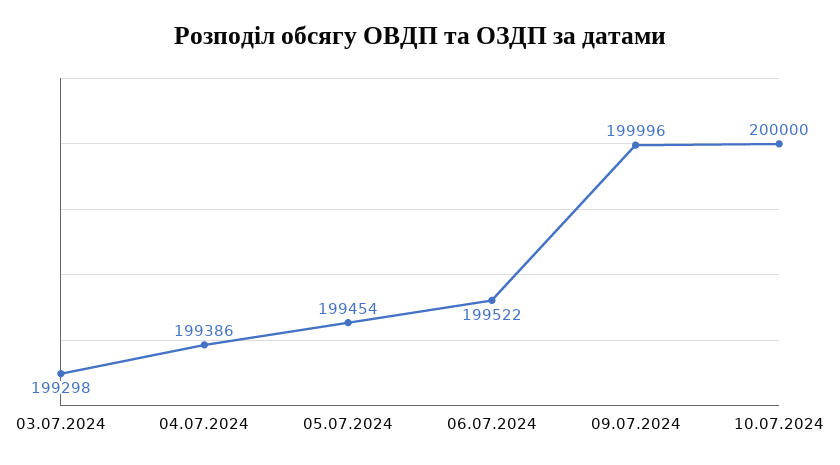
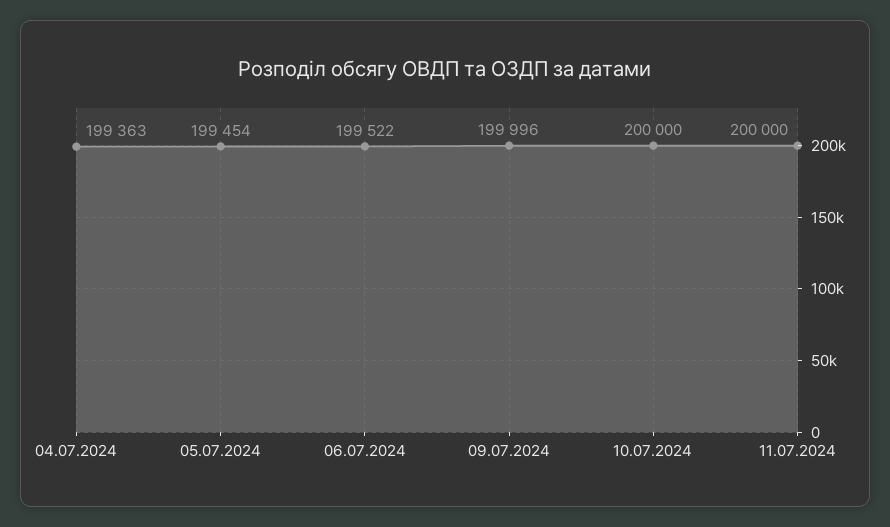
03.07.2024: 199298 -> none
04.07.2024: 199386 -> 199363
11.07.2024: none -> 200000

